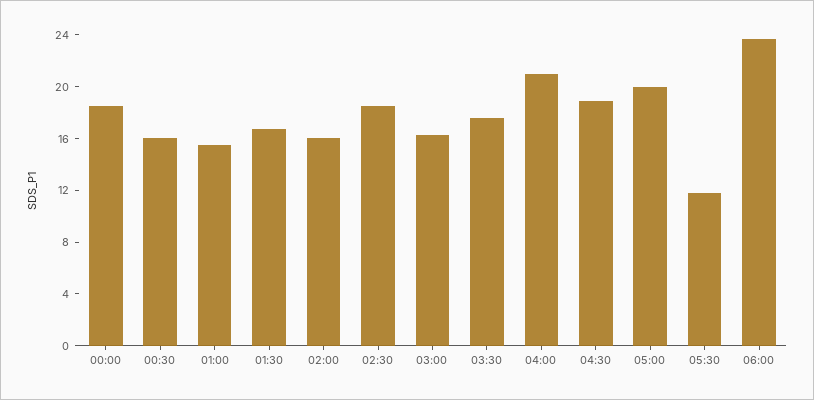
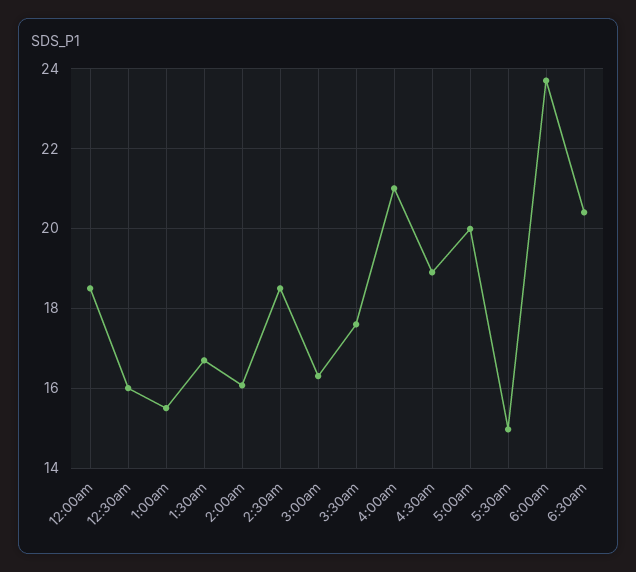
05:30: 12 -> 15
6:30am: none -> 20.4

